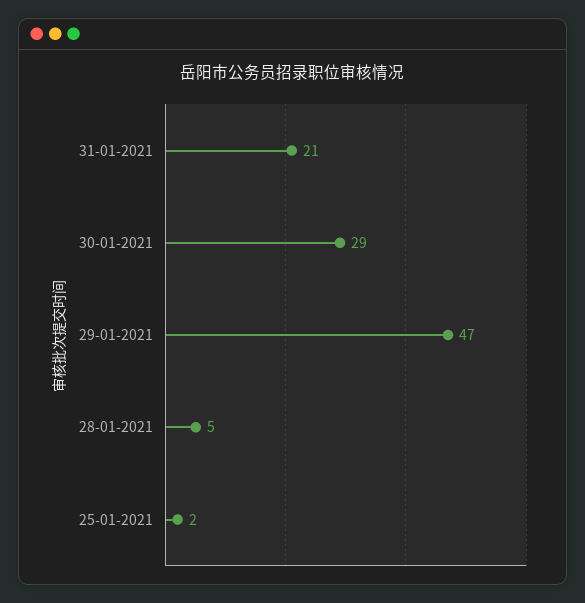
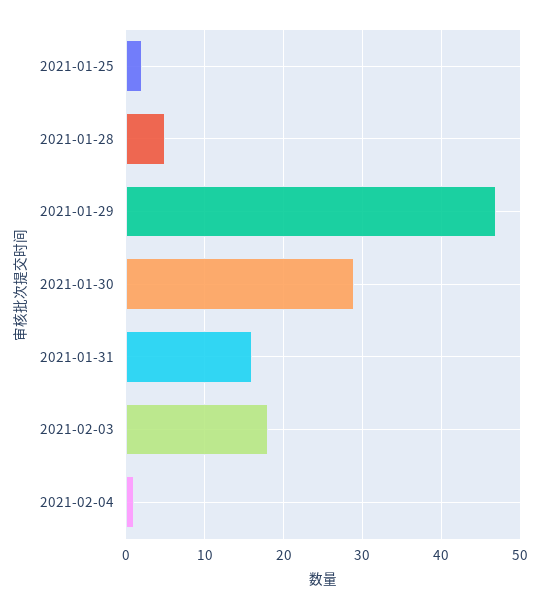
31-01-2021: 21 -> 16
2021-02-03: none -> 18
2021-02-04: none -> 1

